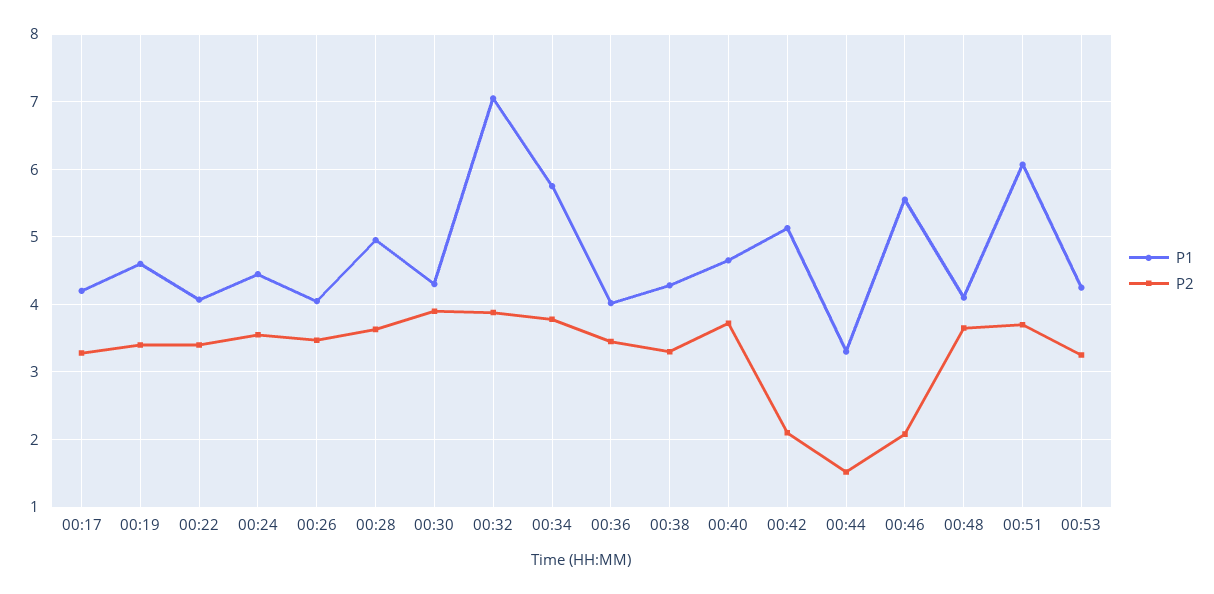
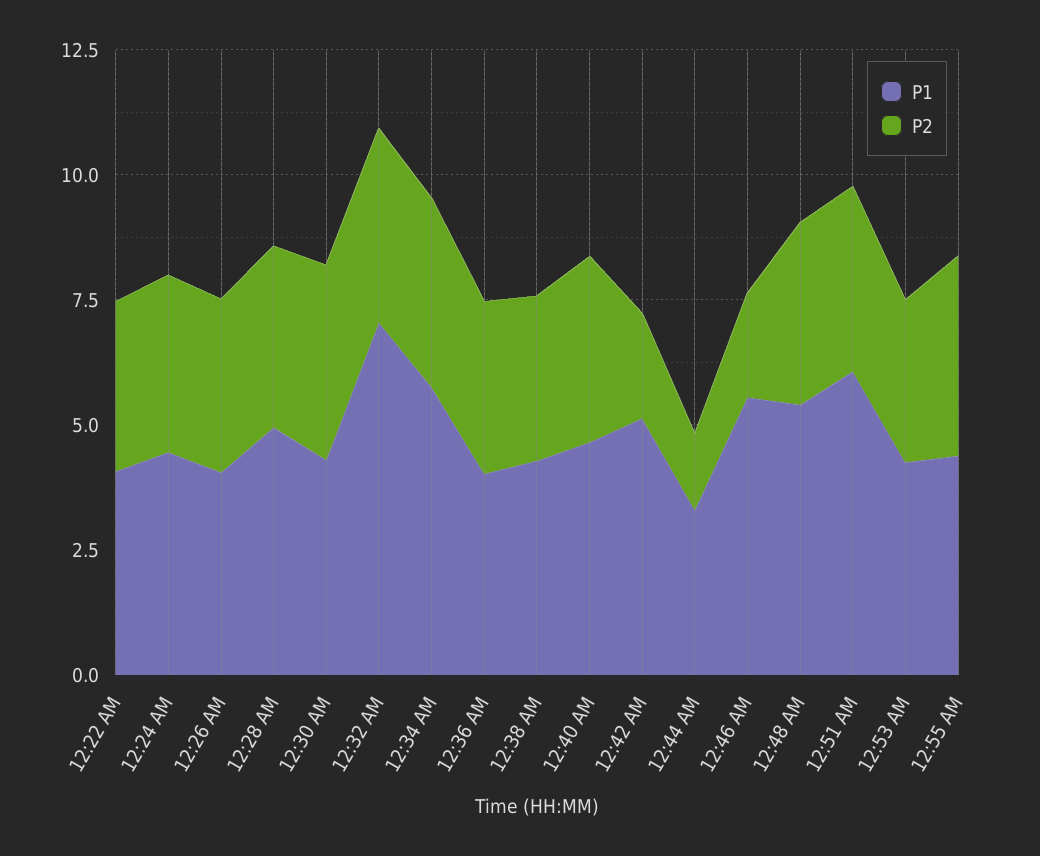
P1, 00:17: 4.2 -> none
P2, 00:17: 3.3 -> none
P1, 00:19: 4.6 -> none
P2, 00:19: 3.4 -> none
P1, 00:48: 4.1 -> 5.5
P1, 12:55 AM: none -> 4.5
P2, 12:55 AM: none -> 4

